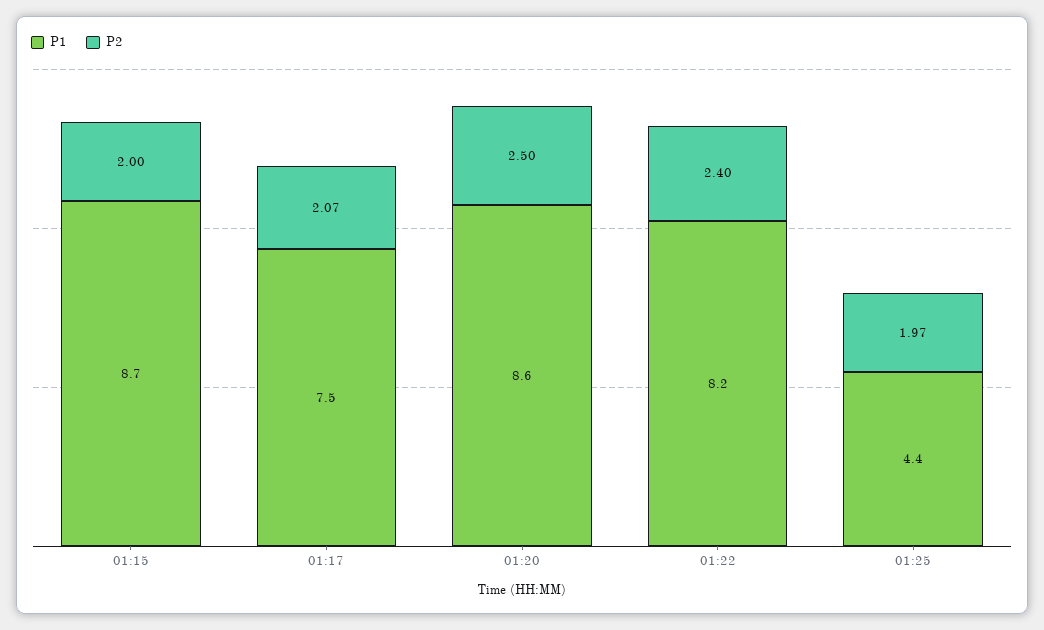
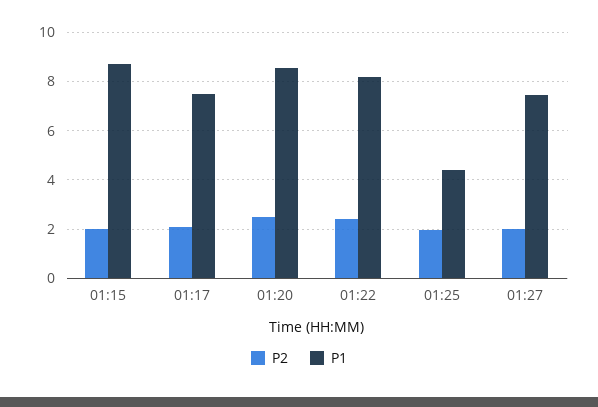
P2, 01:27: none -> 2
P1, 01:27: none -> 7.5

